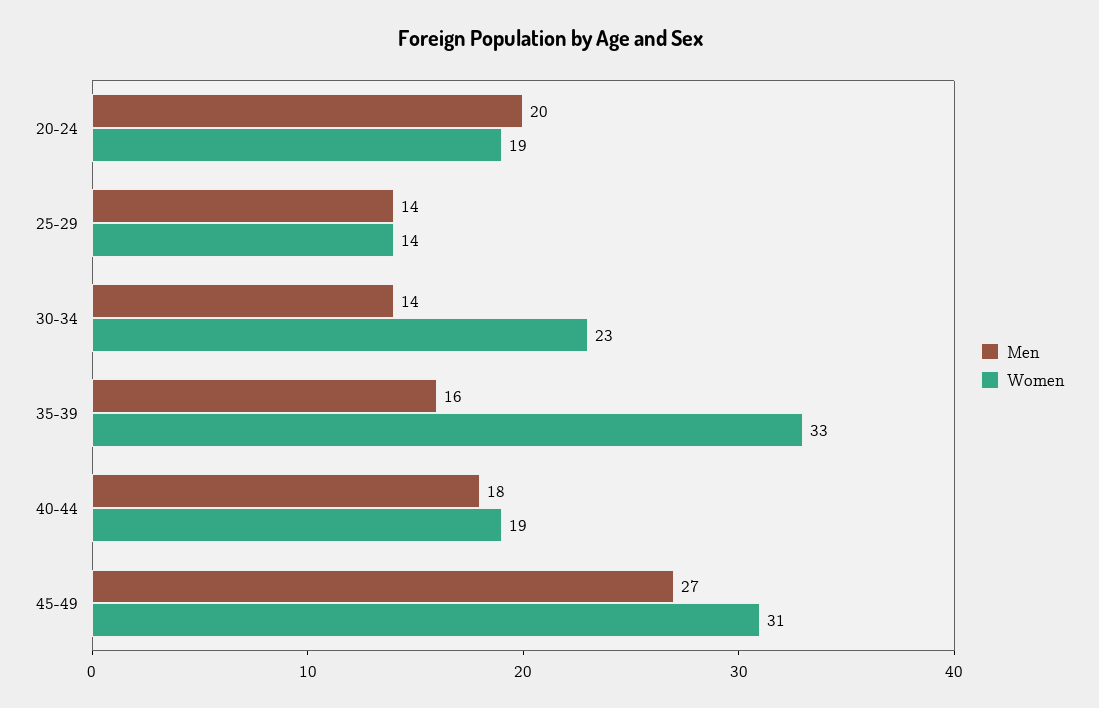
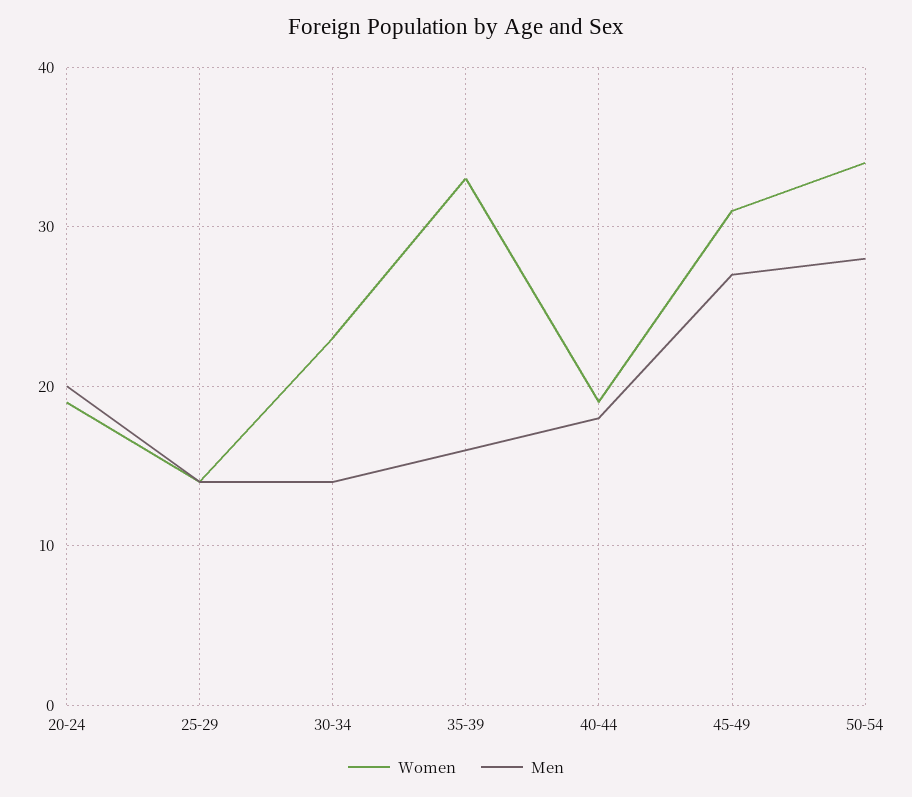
Women, 50-54: none -> 34
Men, 50-54: none -> 28

